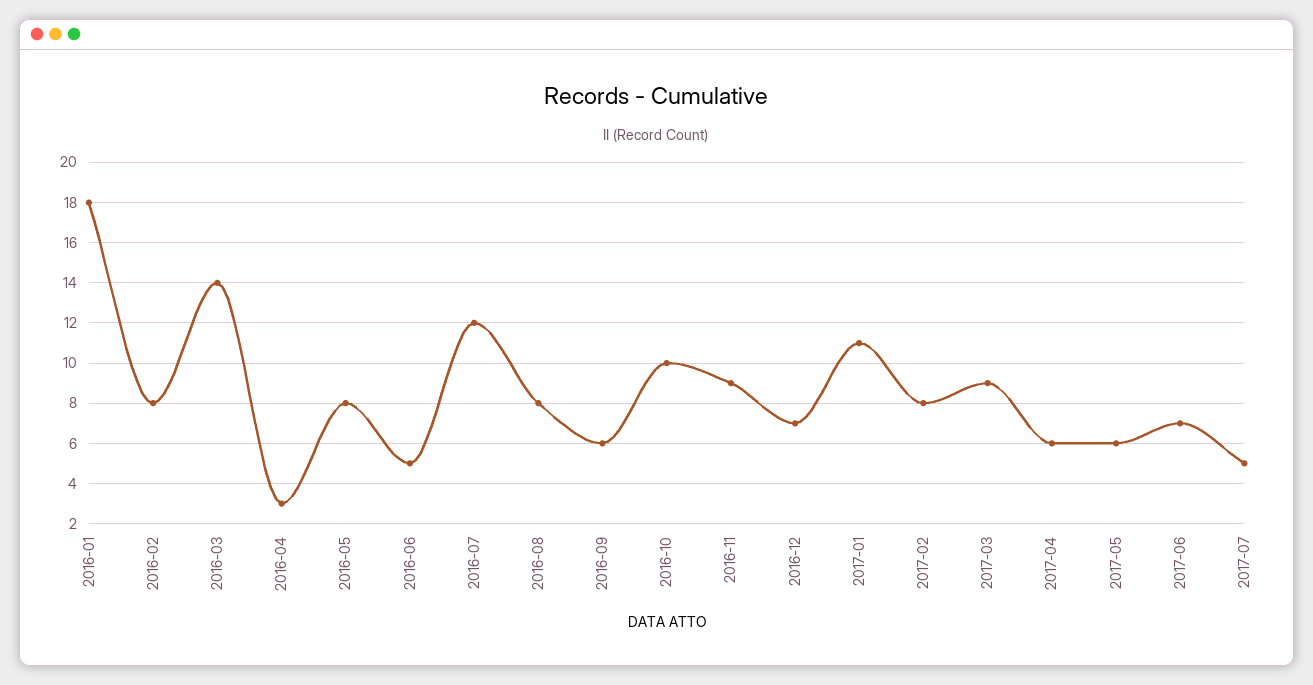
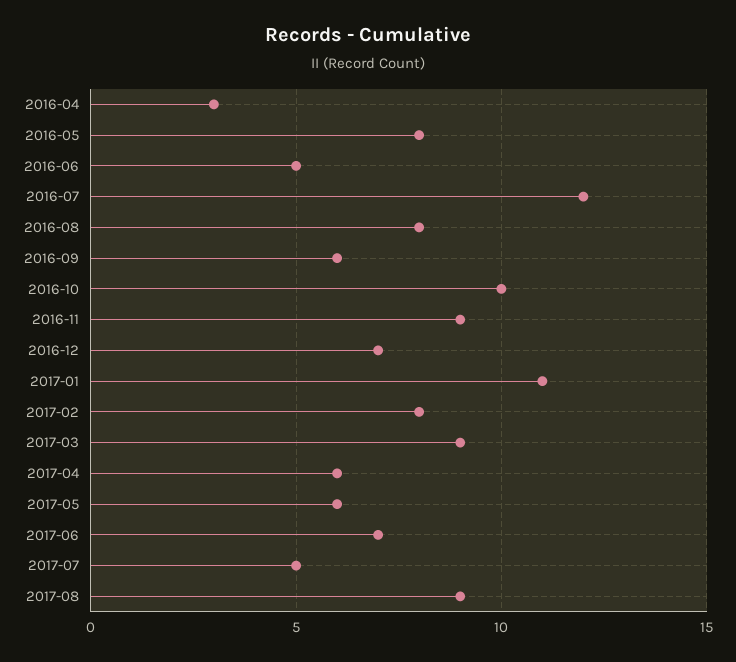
2016-01: 18 -> none
2016-02: 8 -> none
2016-03: 14 -> none
2017-08: none -> 9

